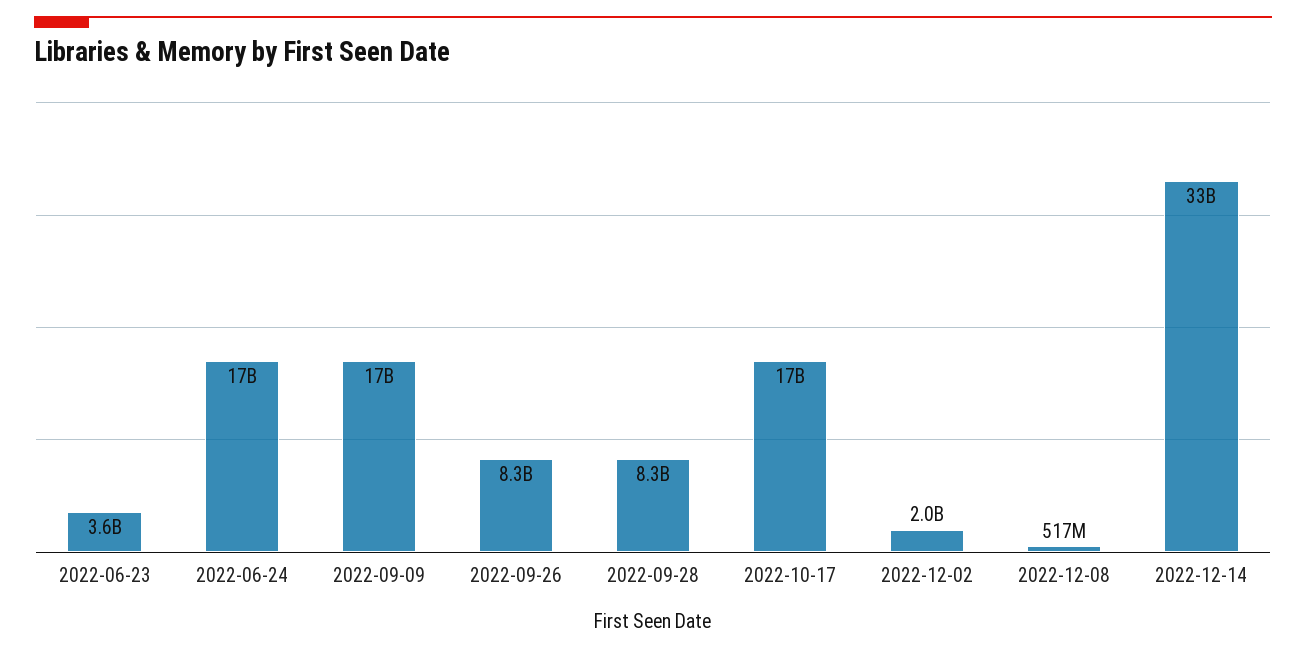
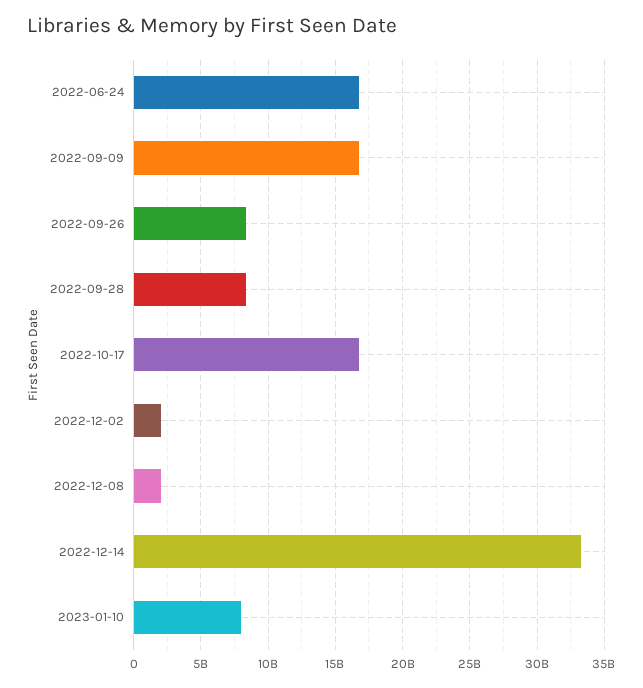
2022-06-23: 3600000000 -> none
2022-12-08: 517000000 -> 2000000000
2023-01-10: none -> 8000000000

